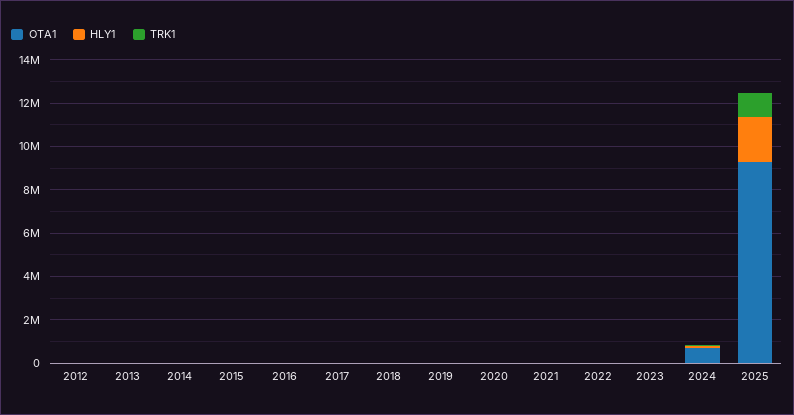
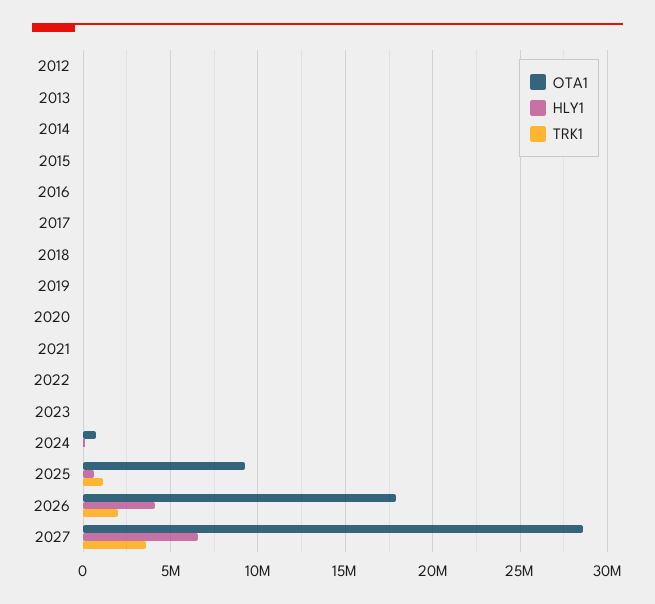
HLY1, 2025: 2000000 -> 500000
OTA1, 2026: none -> 18000000
HLY1, 2026: none -> 4000000
TRK1, 2026: none -> 2000000
OTA1, 2027: none -> 28500000
HLY1, 2027: none -> 6500000
TRK1, 2027: none -> 3500000

